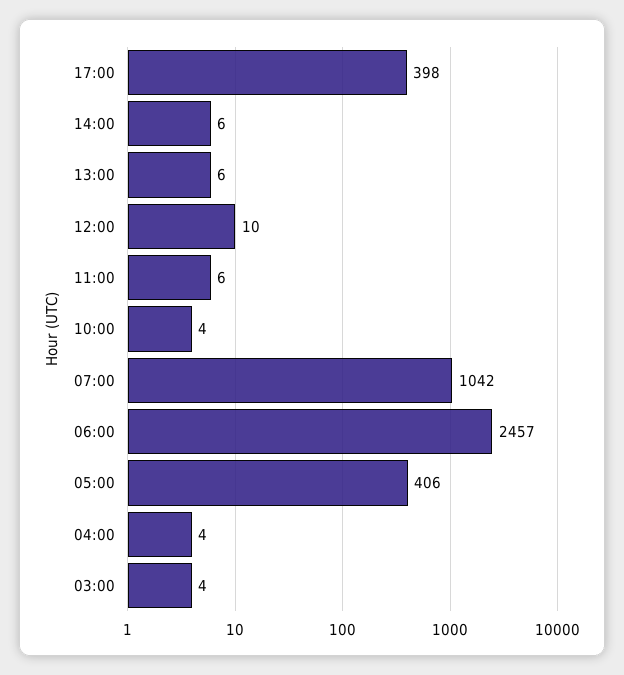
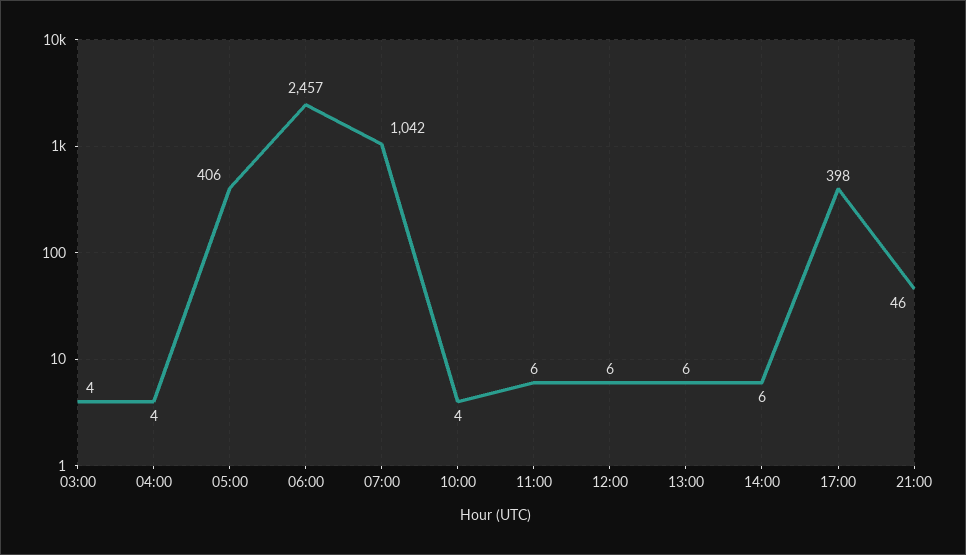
12:00: 10 -> 6
21:00: none -> 46

